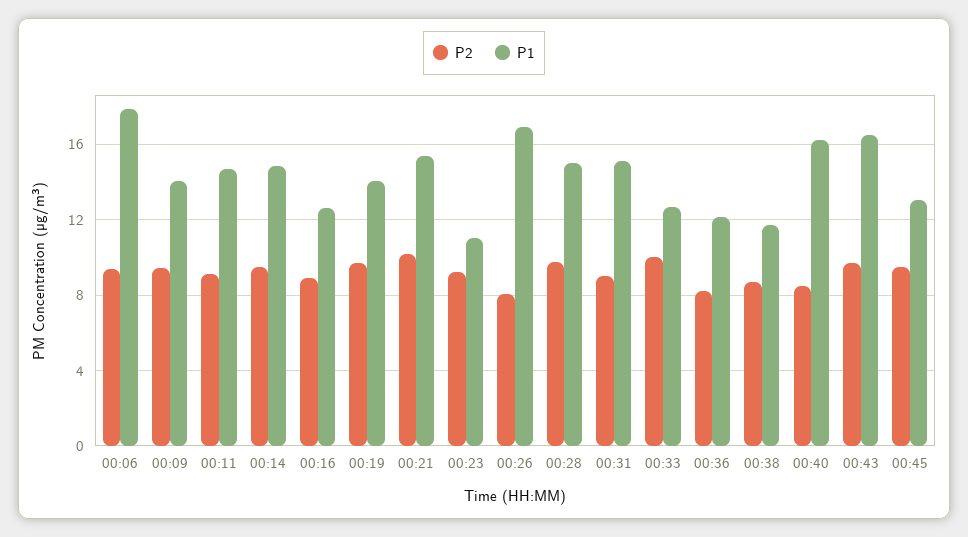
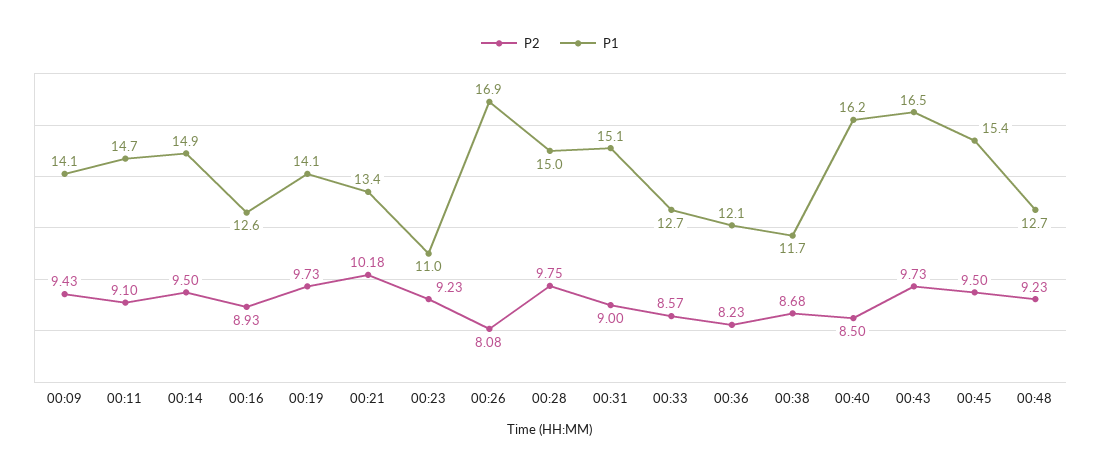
P2, 00:06: 9.5 -> none
P1, 00:06: 18 -> none
P1, 00:21: 15.5 -> 13.4
P2, 00:33: 10 -> 8.57
P1, 00:45: 13 -> 15.4
P2, 00:48: none -> 9.23
P1, 00:48: none -> 12.7

